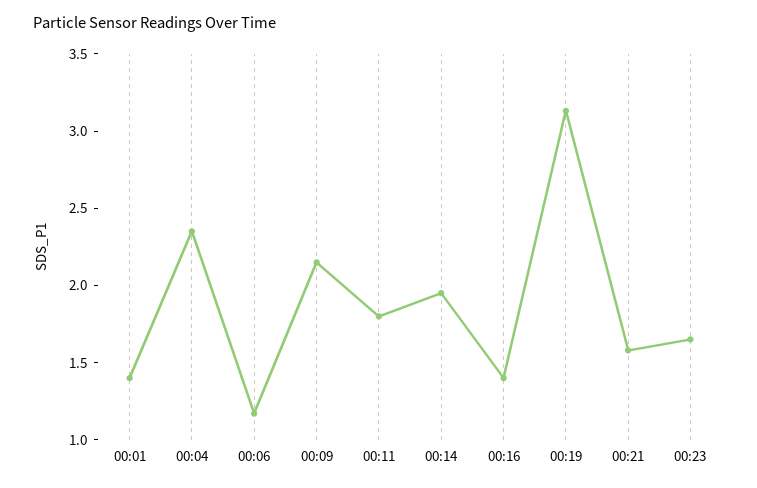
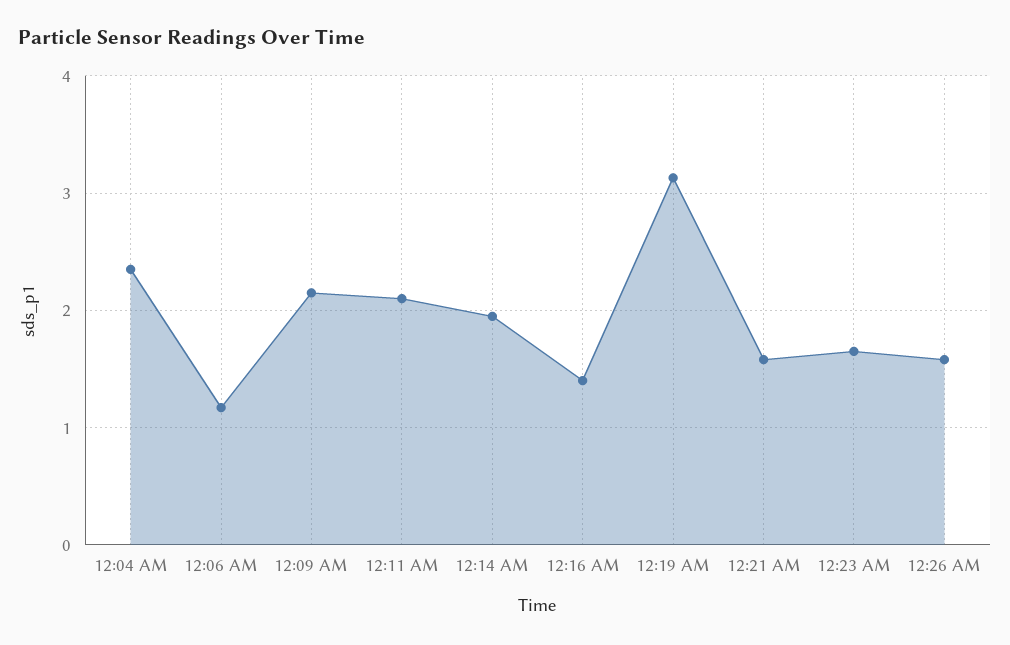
00:01: 1.4 -> none
00:11: 1.8 -> 2.1
12:26 AM: none -> 1.6

